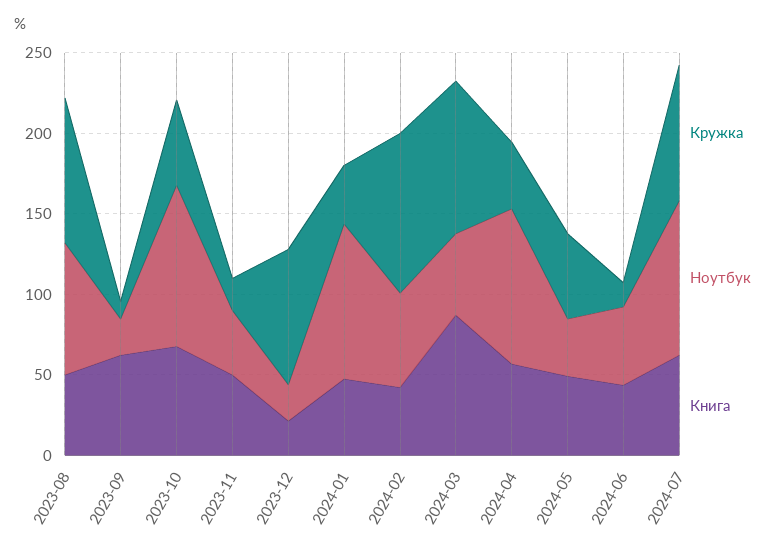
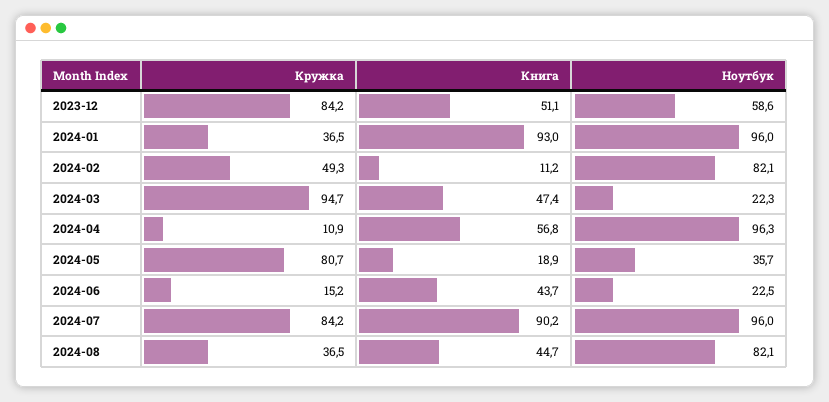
Кружка, 2023-08: 90 -> none
Ноутбук, 2023-08: 80 -> none
Книга, 2023-08: 50 -> none
Кружка, 2023-09: 10 -> none
Ноутбук, 2023-09: 20 -> none
Книга, 2023-09: 60 -> none
Кружка, 2023-10: 50 -> none
Ноутбук, 2023-10: 100 -> none
Книга, 2023-10: 70 -> none
Кружка, 2023-11: 20 -> none
Ноутбук, 2023-11: 40 -> none
Книга, 2023-11: 50 -> none
Ноутбук, 2023-12: 20 -> 58.6
Книга, 2023-12: 20 -> 51.1
Книга, 2024-01: 50 -> 93
Кружка, 2024-02: 100 -> 49.3
Ноутбук, 2024-02: 60 -> 82.1
Книга, 2024-02: 40 -> 11.2
Ноутбук, 2024-03: 50 -> 22.3
Книга, 2024-03: 90 -> 47.4
Кружка, 2024-04: 40 -> 10.9
Кружка, 2024-05: 50 -> 80.7
Книга, 2024-05: 50 -> 18.9
Ноутбук, 2024-06: 50 -> 22.5
Книга, 2024-07: 60 -> 90.2
Кружка, 2024-08: none -> 36.5
Книга, 2024-08: none -> 44.7
Ноутбук, 2024-08: none -> 82.1

